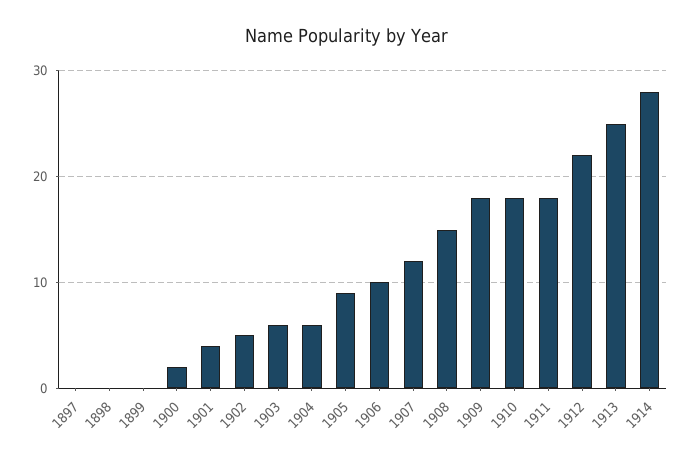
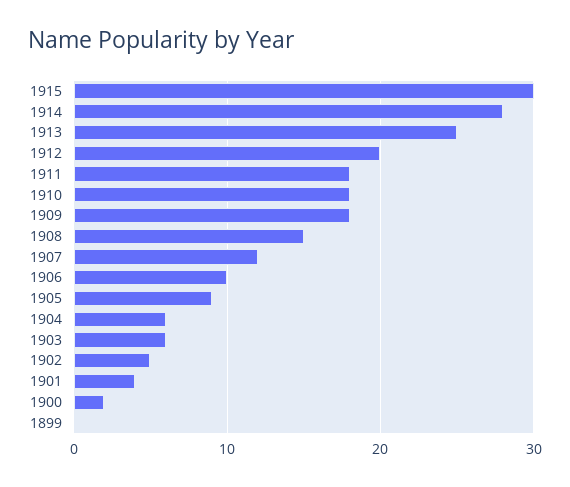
1897: 0 -> none
1898: 0 -> none
1912: 22 -> 20
1915: none -> 30

